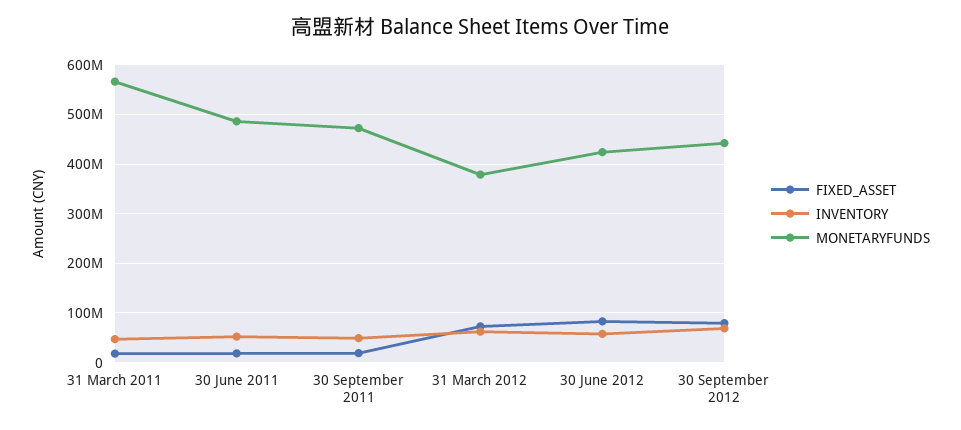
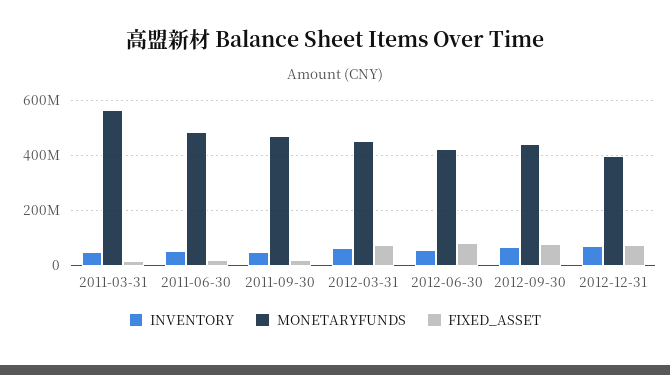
MONETARYFUNDS, 31 March 2012: 380000000 -> 450000000
INVENTORY, 2012-12-31: none -> 75000000
MONETARYFUNDS, 2012-12-31: none -> 400000000
FIXED_ASSET, 2012-12-31: none -> 75000000

